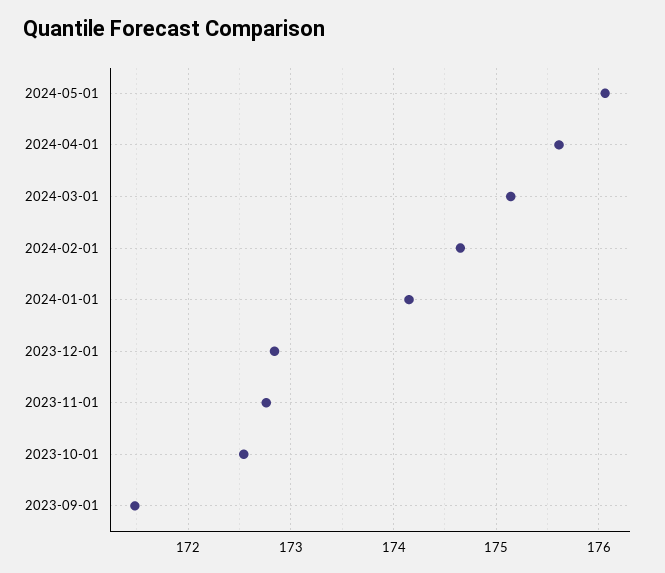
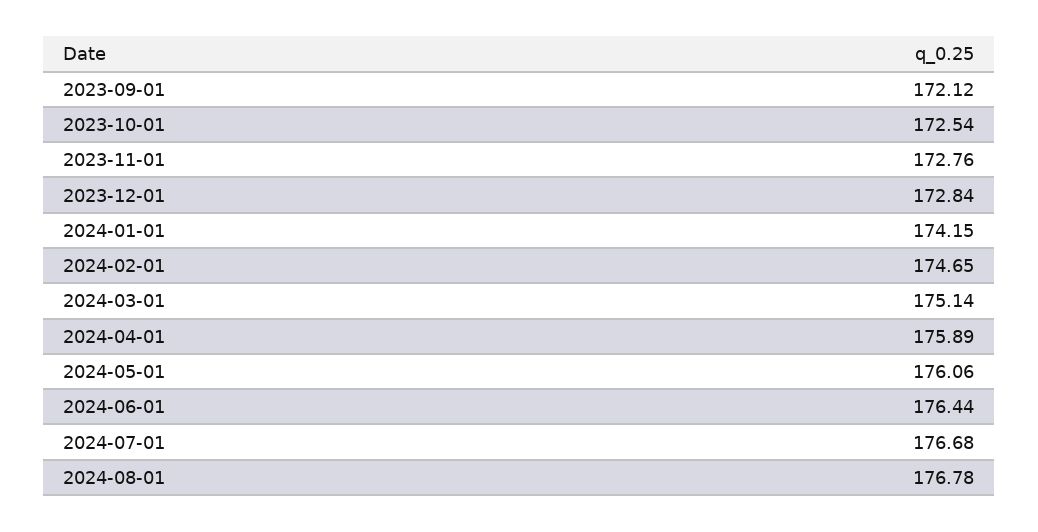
2024-04-01: 175.6 -> 175.89
2023-09-01: 171.5 -> 172.12
2024-06-01: none -> 176.44
2024-07-01: none -> 176.68
2024-08-01: none -> 176.78

